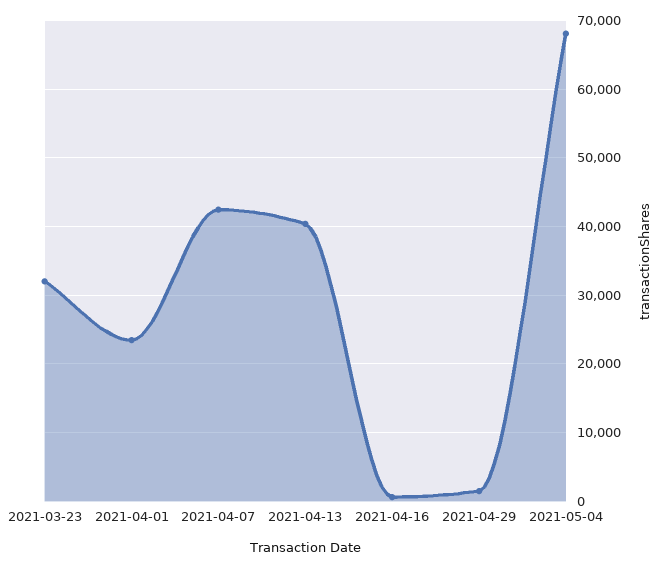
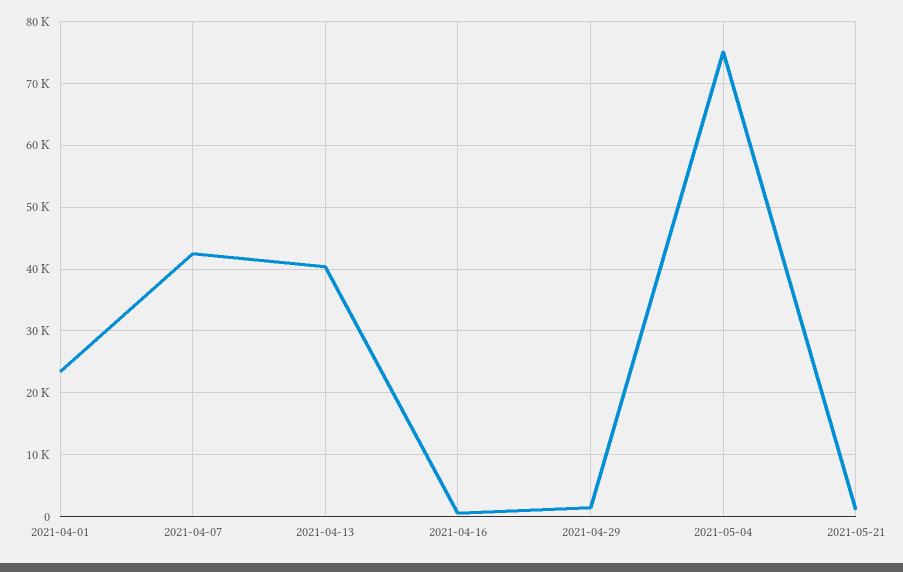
2021-03-23: 32000 -> none
2021-05-04: 68000 -> 75000
2021-05-21: none -> 1000

